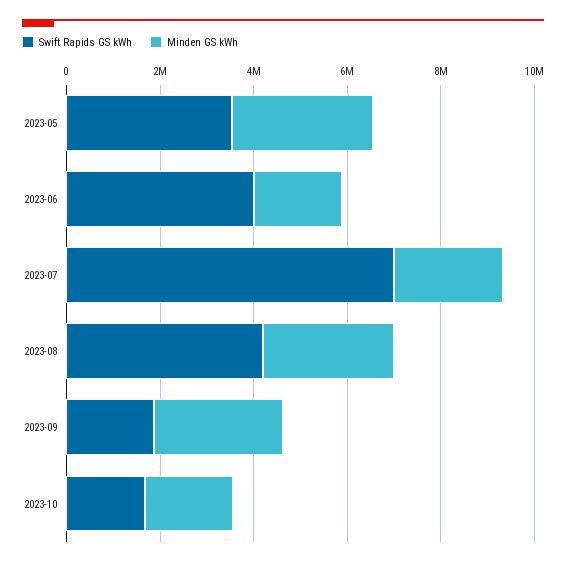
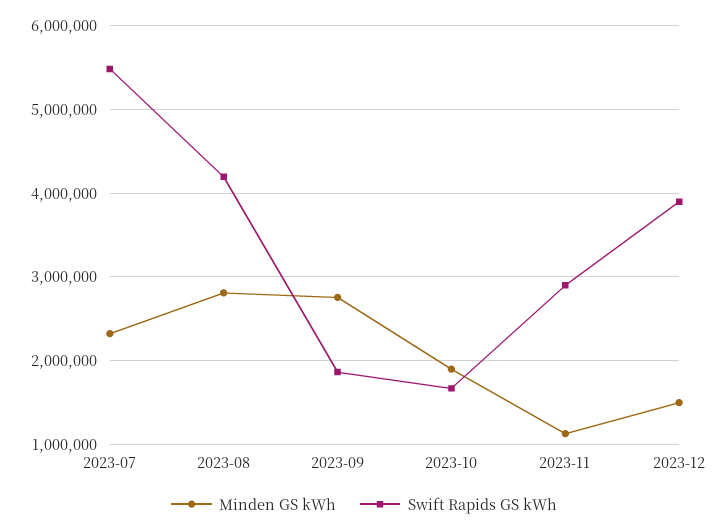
Swift Rapids GS kWh, 2023-05: 3500000 -> none
Minden GS kWh, 2023-05: 3000000 -> none
Swift Rapids GS kWh, 2023-06: 4000000 -> none
Minden GS kWh, 2023-06: 2000000 -> none
Swift Rapids GS kWh, 2023-07: 7000000 -> 5500000
Minden GS kWh, 2023-11: none -> 1100000
Swift Rapids GS kWh, 2023-11: none -> 2900000
Minden GS kWh, 2023-12: none -> 1500000
Swift Rapids GS kWh, 2023-12: none -> 3900000

